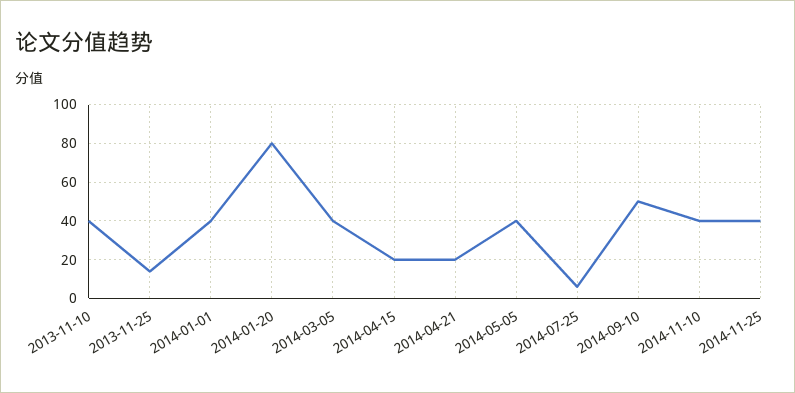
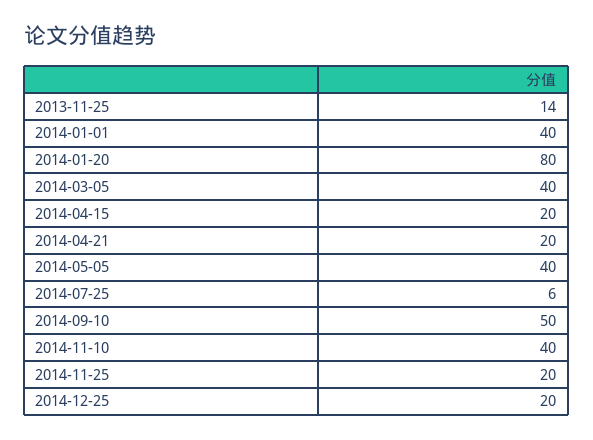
2013-11-10: 40 -> none
2014-11-25: 40 -> 20
2014-12-25: none -> 20

